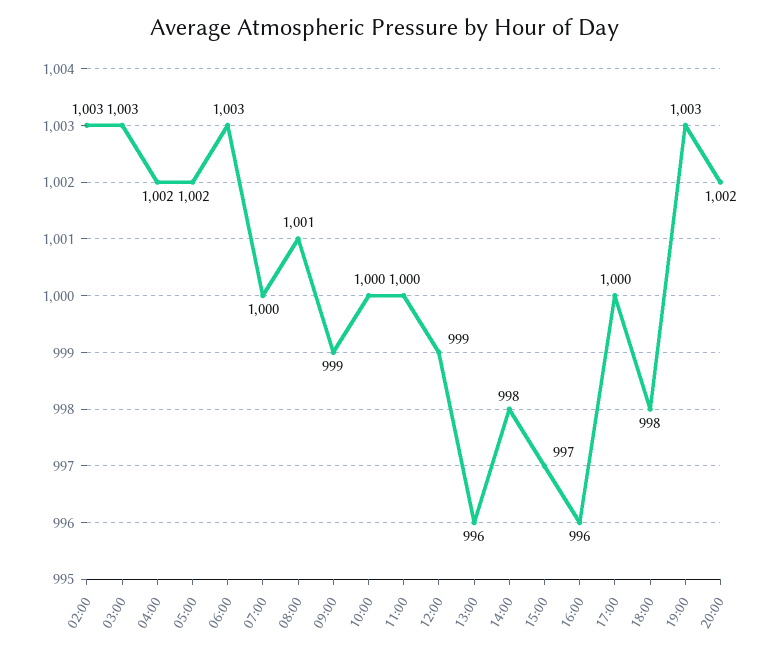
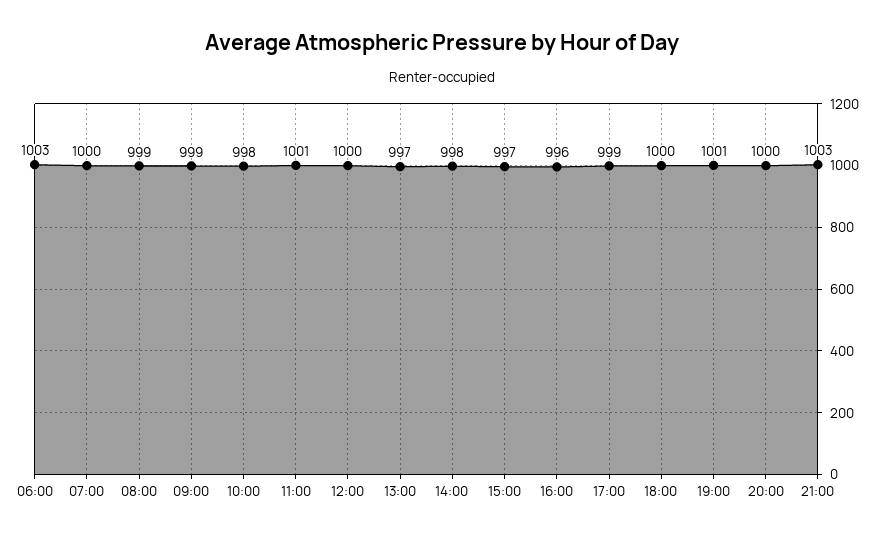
02:00: 1003 -> none
03:00: 1003 -> none
04:00: 1002 -> none
05:00: 1002 -> none
08:00: 1001 -> 999
10:00: 1000 -> 998
11:00: 1000 -> 1001
12:00: 999 -> 1000
13:00: 996 -> 997
17:00: 1000 -> 999
18:00: 998 -> 1000
19:00: 1003 -> 1001
20:00: 1002 -> 1000
21:00: none -> 1003

